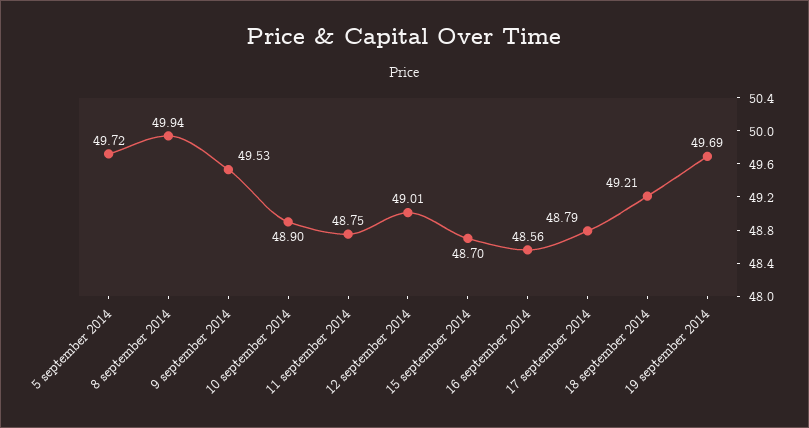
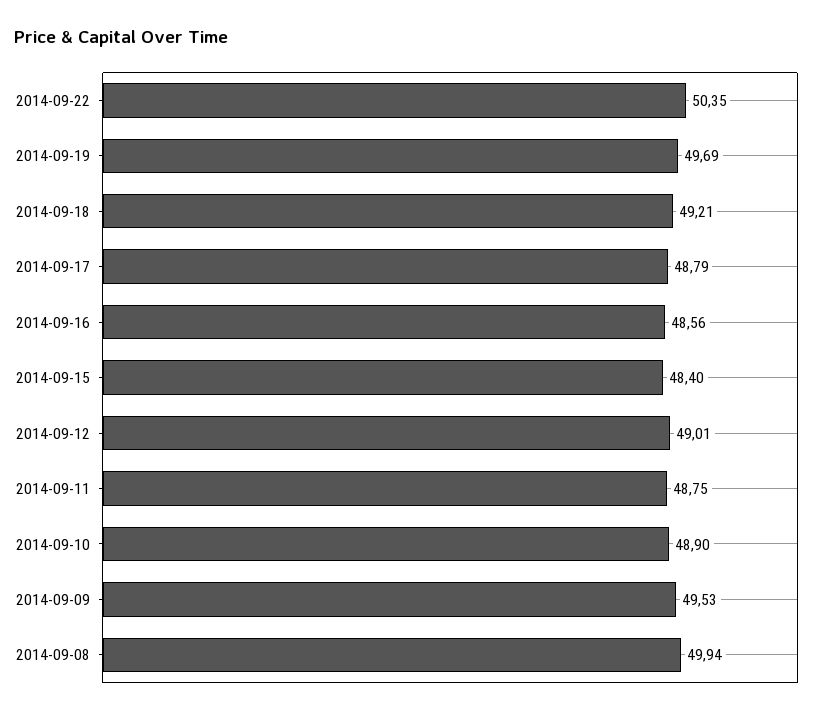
5 september 2014: 49.72 -> none
15 september 2014: 48.7 -> 48.4
2014-09-22: none -> 50.35

